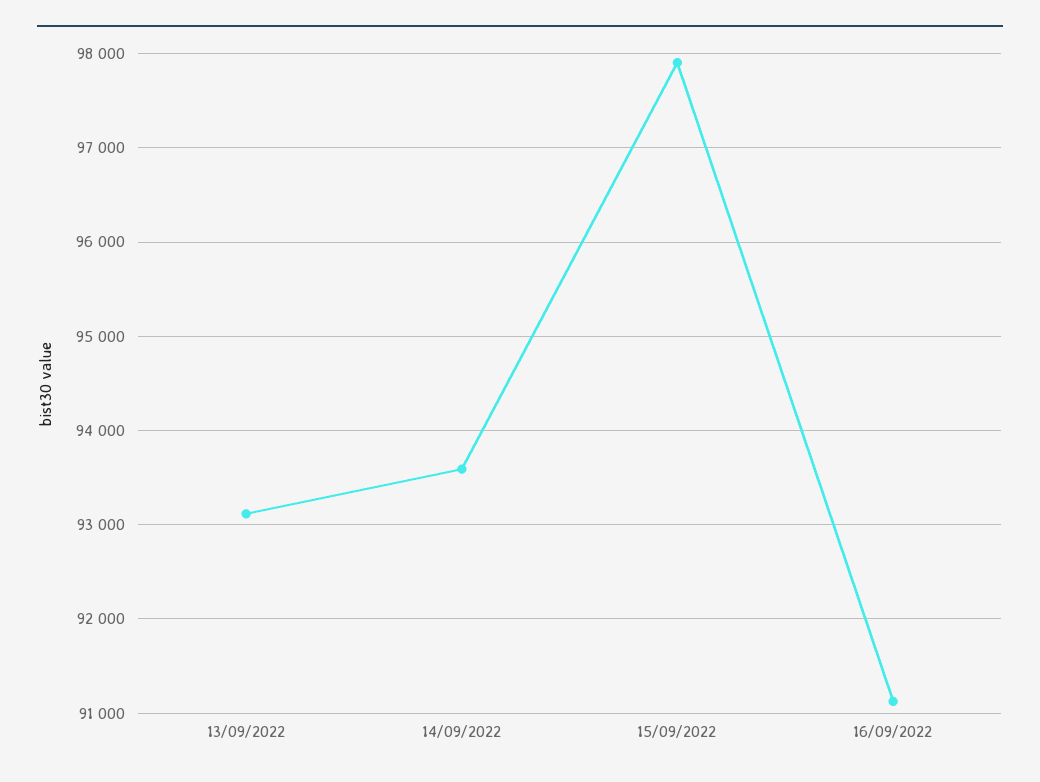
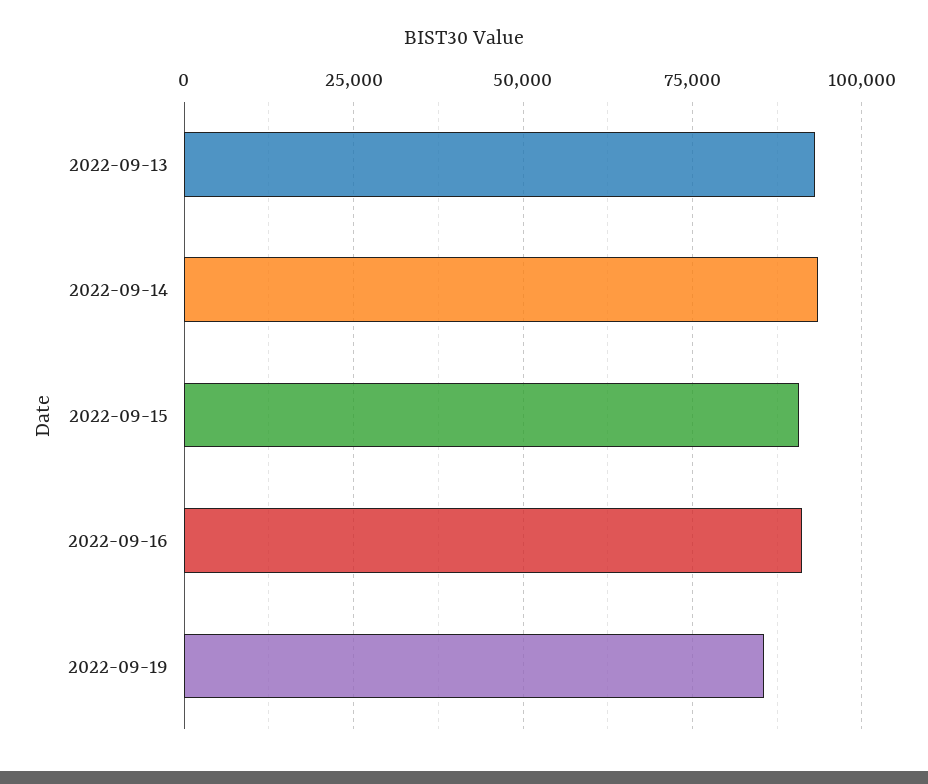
15/09/2022: 97900 -> 90000
2022-09-19: none -> 85000

